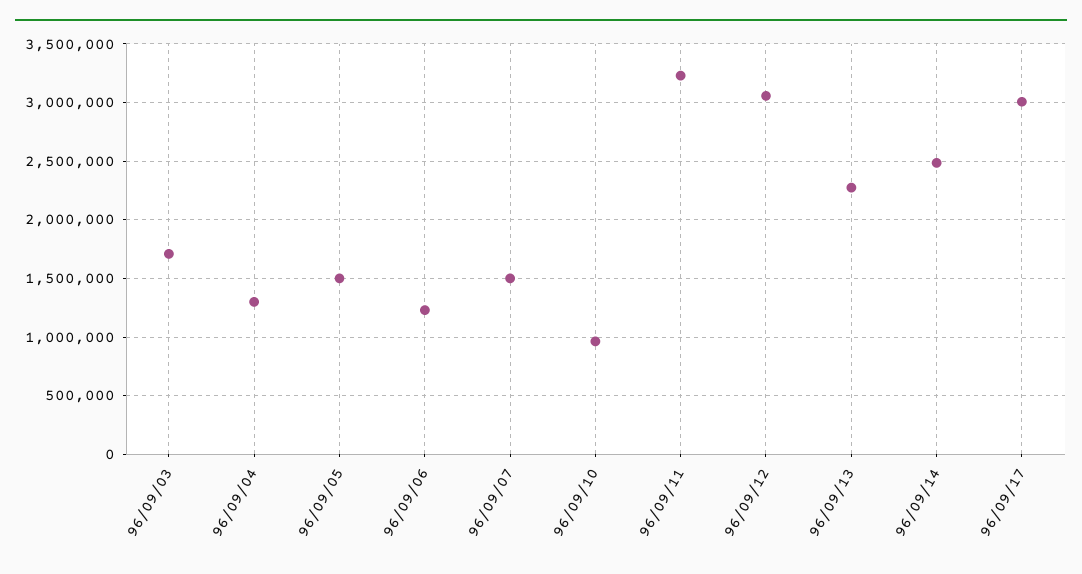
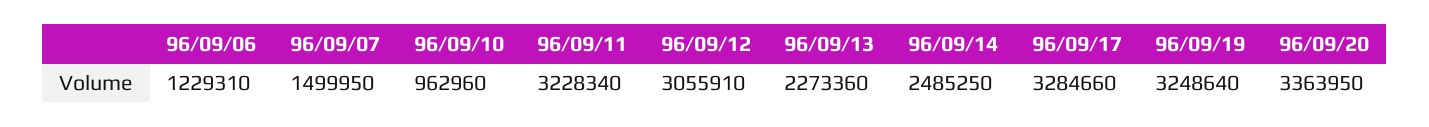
96/09/03: 1700000 -> none
96/09/04: 1300000 -> none
96/09/05: 1500000 -> none
96/09/17: 3000000 -> 3284660
96/09/19: none -> 3248640
96/09/20: none -> 3363950

